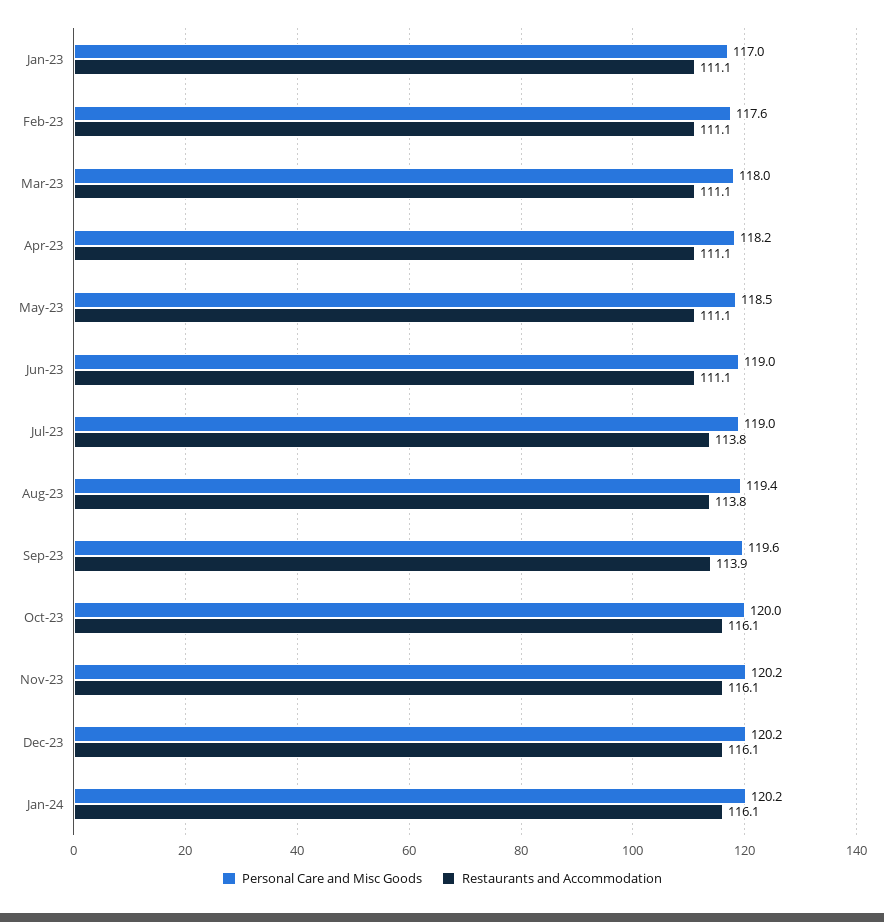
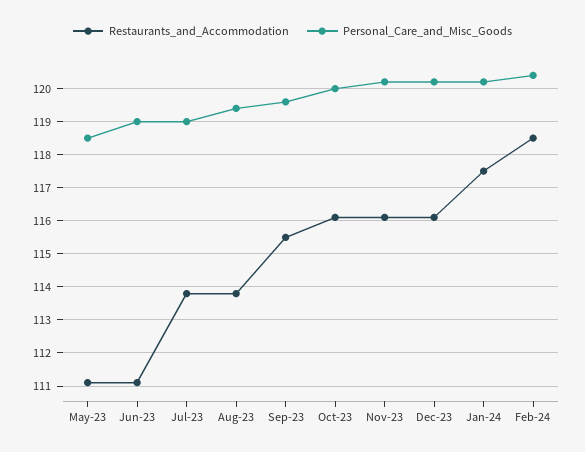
Personal Care and Misc Goods, Jan-23: 117 -> none
Restaurants and Accommodation, Jan-23: 111.1 -> none
Personal Care and Misc Goods, Feb-23: 117.6 -> none
Restaurants and Accommodation, Feb-23: 111.1 -> none
Personal Care and Misc Goods, Mar-23: 118 -> none
Restaurants and Accommodation, Mar-23: 111.1 -> none
Personal Care and Misc Goods, Apr-23: 118.2 -> none
Restaurants and Accommodation, Apr-23: 111.1 -> none
Restaurants and Accommodation, Sep-23: 113.9 -> 115.5
Restaurants and Accommodation, Jan-24: 116.1 -> 117.5
Restaurants and Accommodation, Feb-24: none -> 118.5
Personal Care and Misc Goods, Feb-24: none -> 120.5

